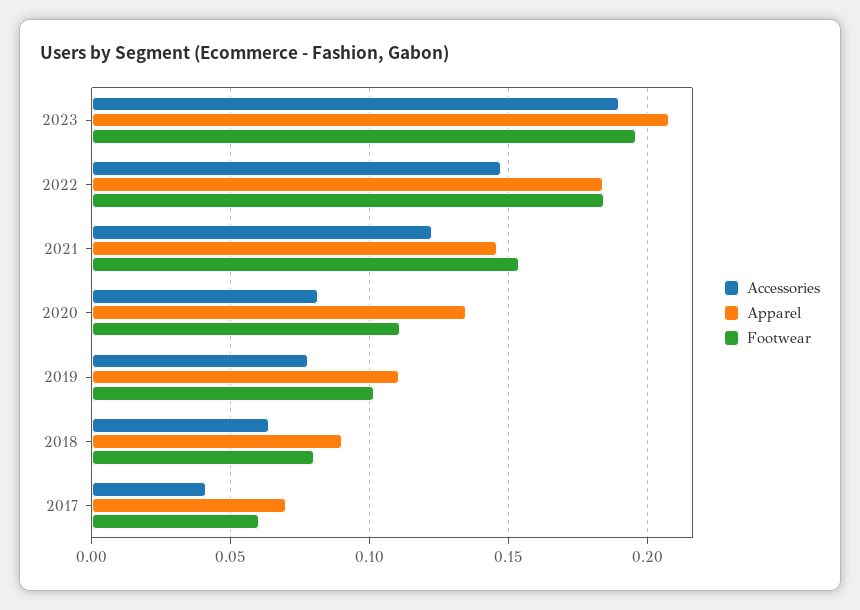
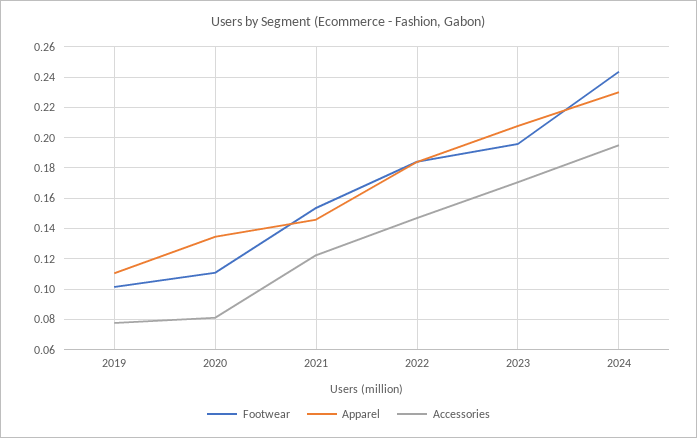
Accessories, 2023: 0.19 -> 0.17
Accessories, 2018: 0.065 -> none
Apparel, 2018: 0.09 -> none
Footwear, 2018: 0.08 -> none
Accessories, 2017: 0.04 -> none
Apparel, 2017: 0.07 -> none
Footwear, 2017: 0.06 -> none
Footwear, 2024: none -> 0.245
Apparel, 2024: none -> 0.23
Accessories, 2024: none -> 0.195

